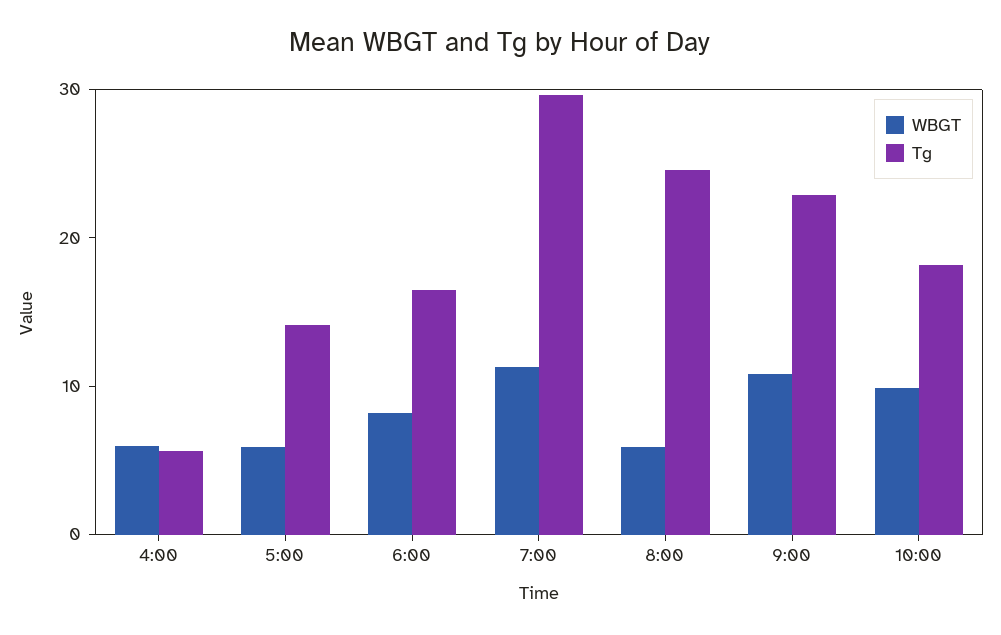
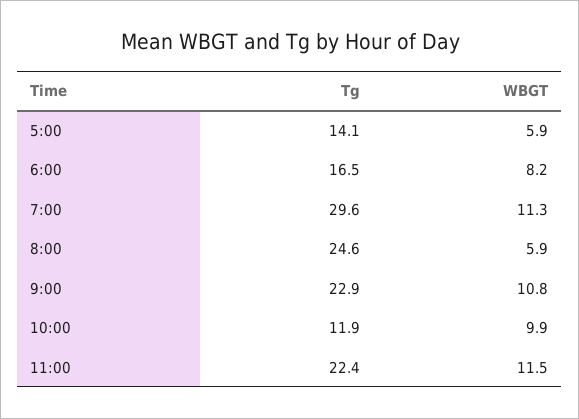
WBGT, 4:00: 6 -> none
Tg, 4:00: 6 -> none
Tg, 10:00: 18 -> 11.9
Tg, 11:00: none -> 22.4
WBGT, 11:00: none -> 11.5

